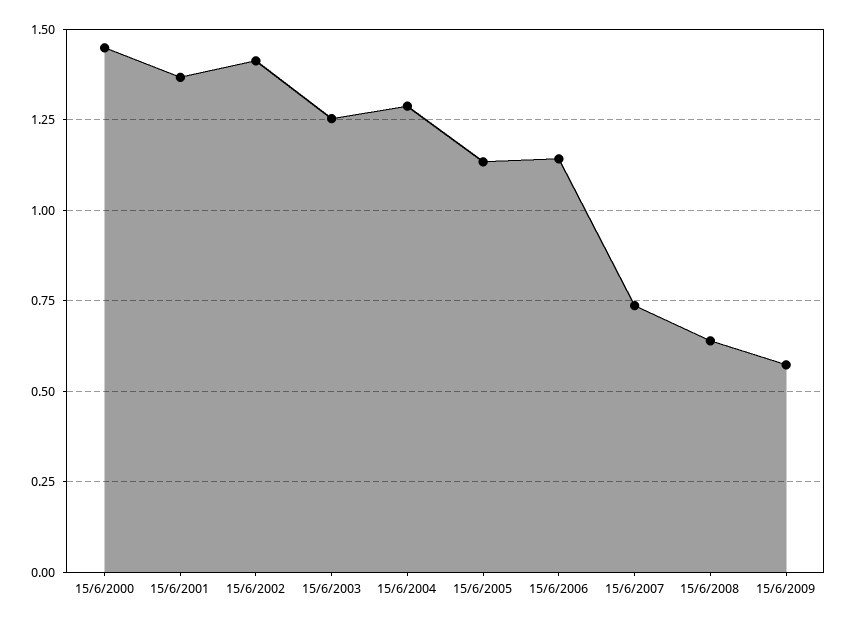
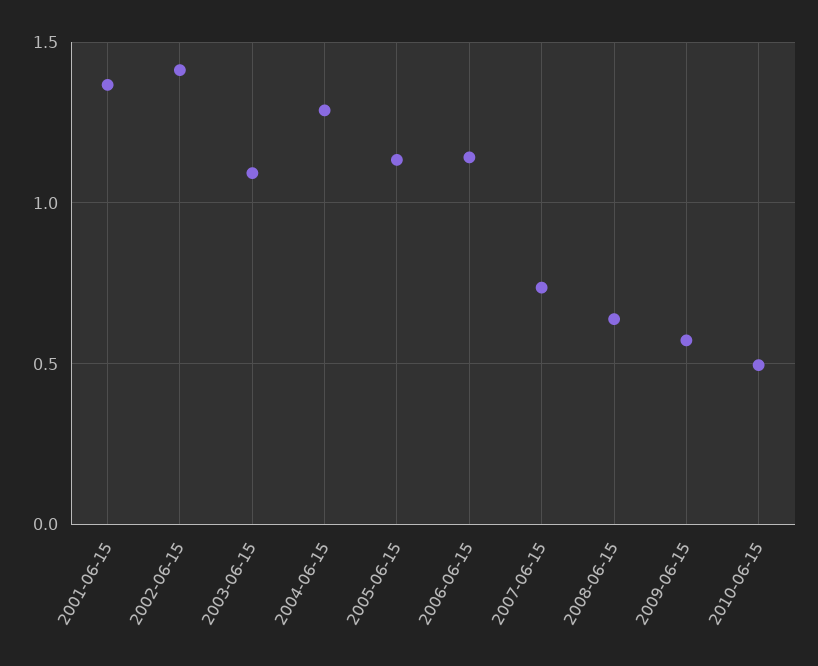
15/6/2000: 1.45 -> none
15/6/2003: 1.25 -> 1.1
2010-06-15: none -> 0.5

